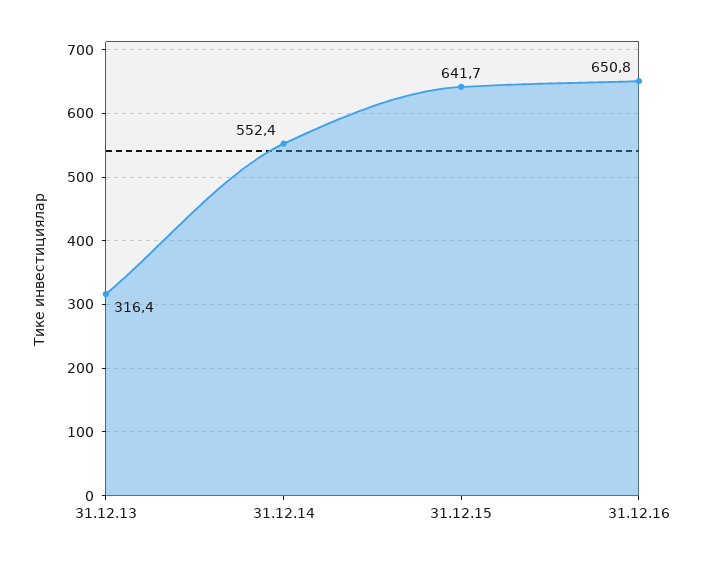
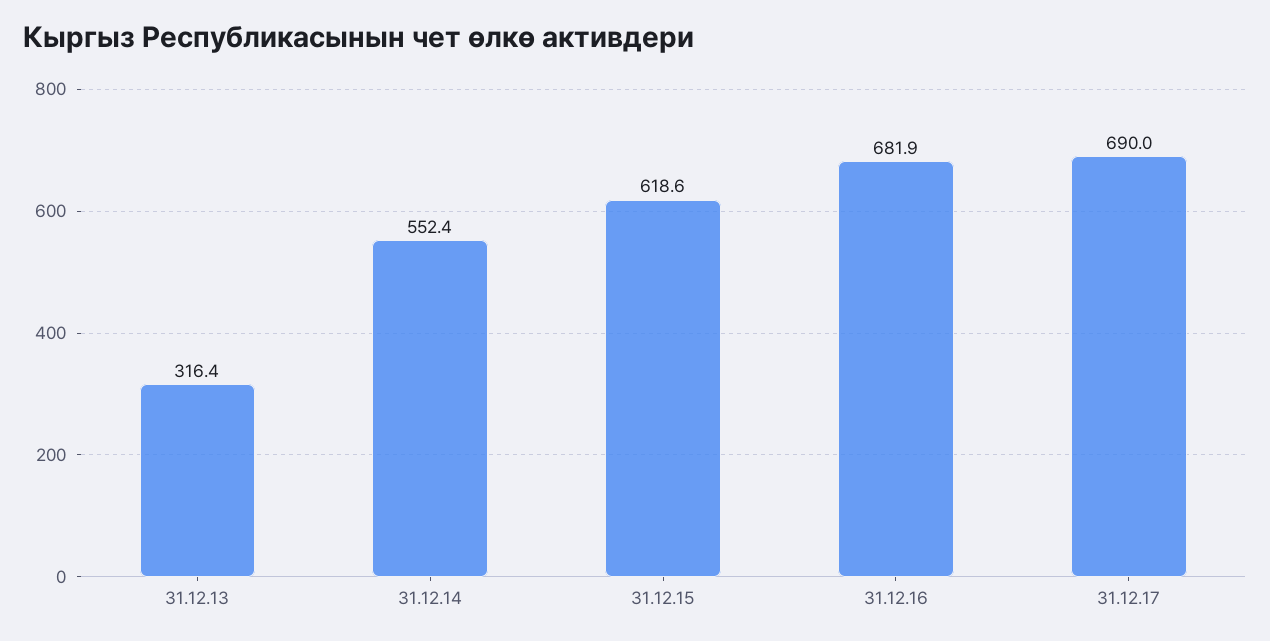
31.12.15: 641.7 -> 618.6
31.12.16: 650.8 -> 681.9
31.12.17: none -> 690

